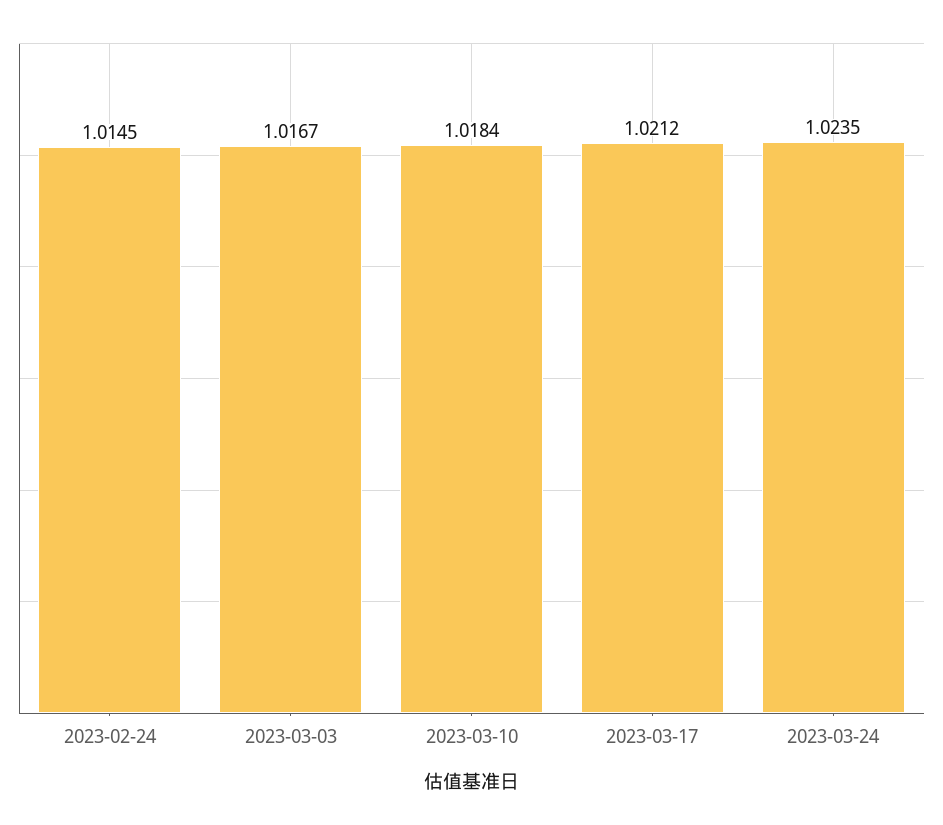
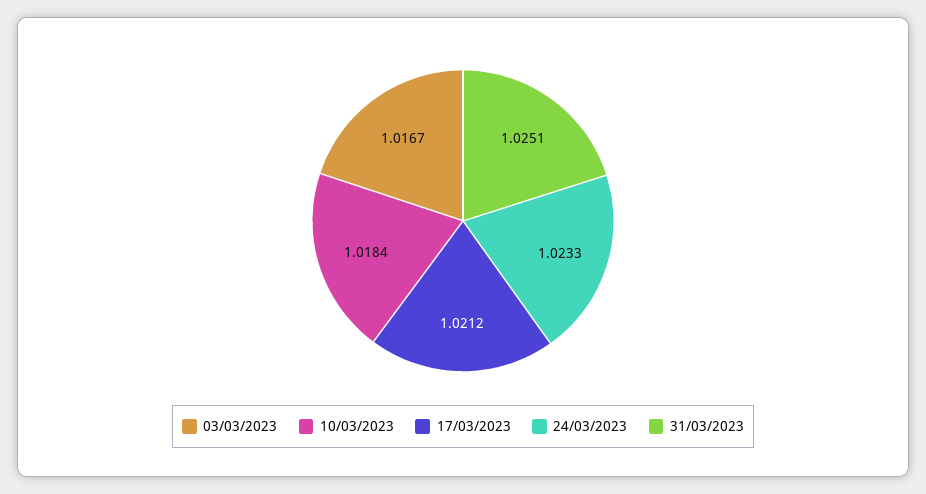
2023-02-24: 1.0145 -> none
2023-03-24: 1.0235 -> 1.0233
31/03/2023: none -> 1.0251

